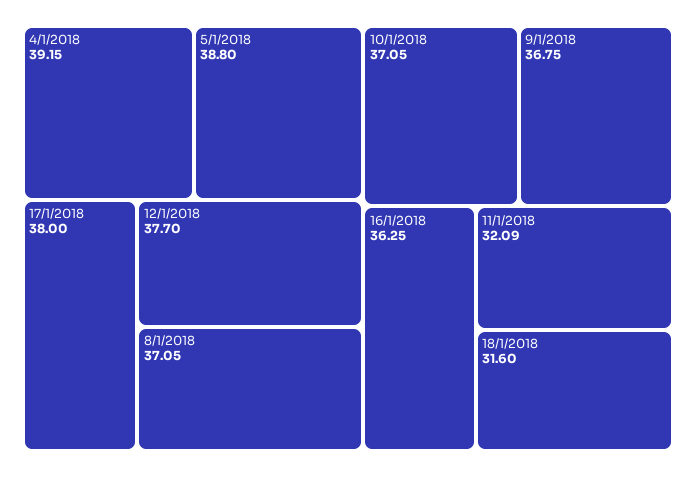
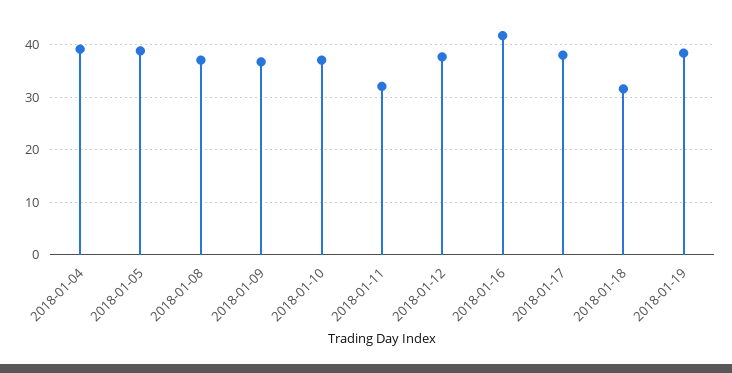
16/1/2018: 36.25 -> 42
2018-01-19: none -> 38

